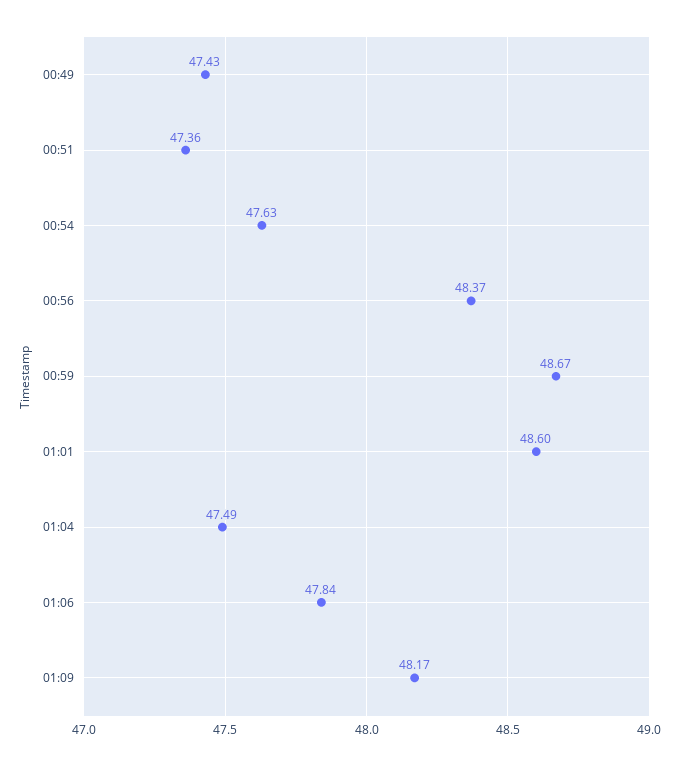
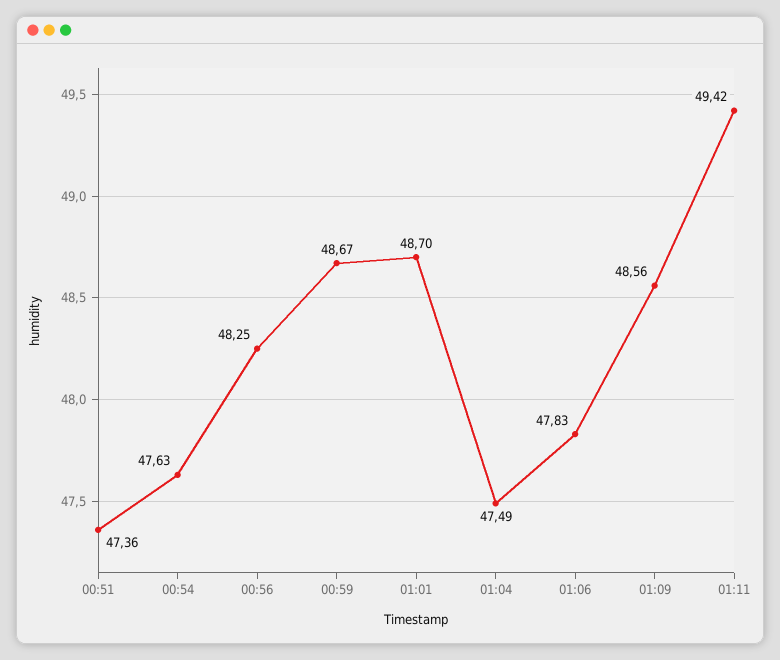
00:49: 47.43 -> none
00:56: 48.37 -> 48.25
01:01: 48.6 -> 48.7
01:06: 47.84 -> 47.83
01:09: 48.17 -> 48.56
01:11: none -> 49.42

